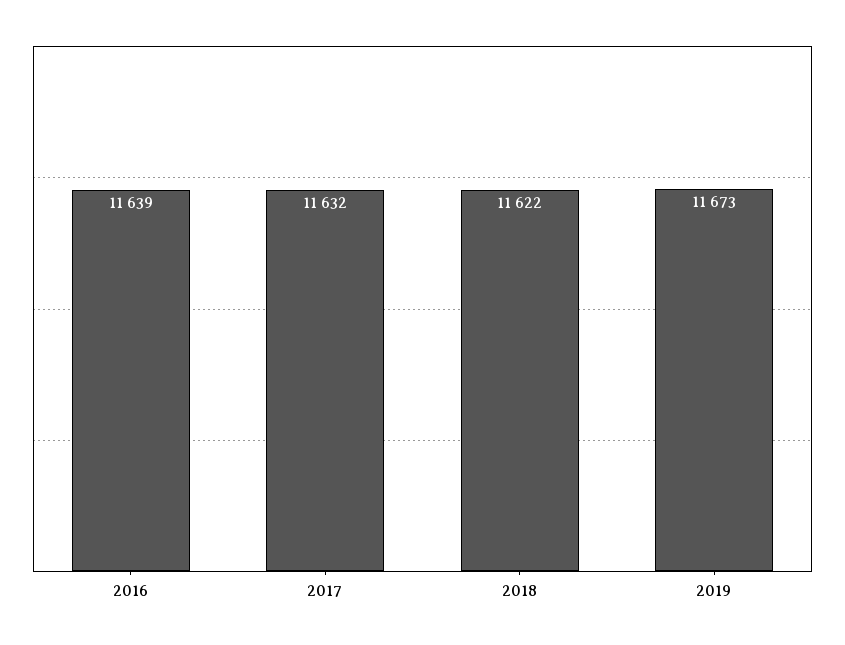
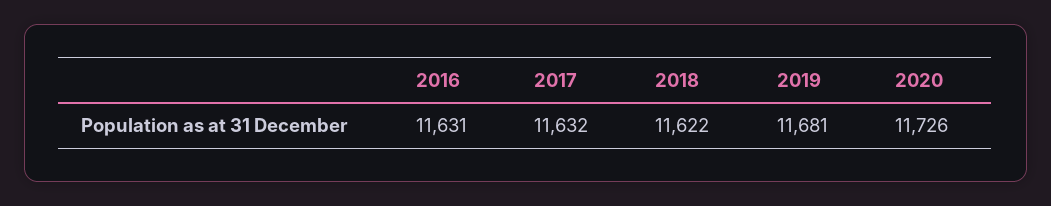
2016: 11639 -> 11631
2019: 11673 -> 11681
2020: none -> 11726

